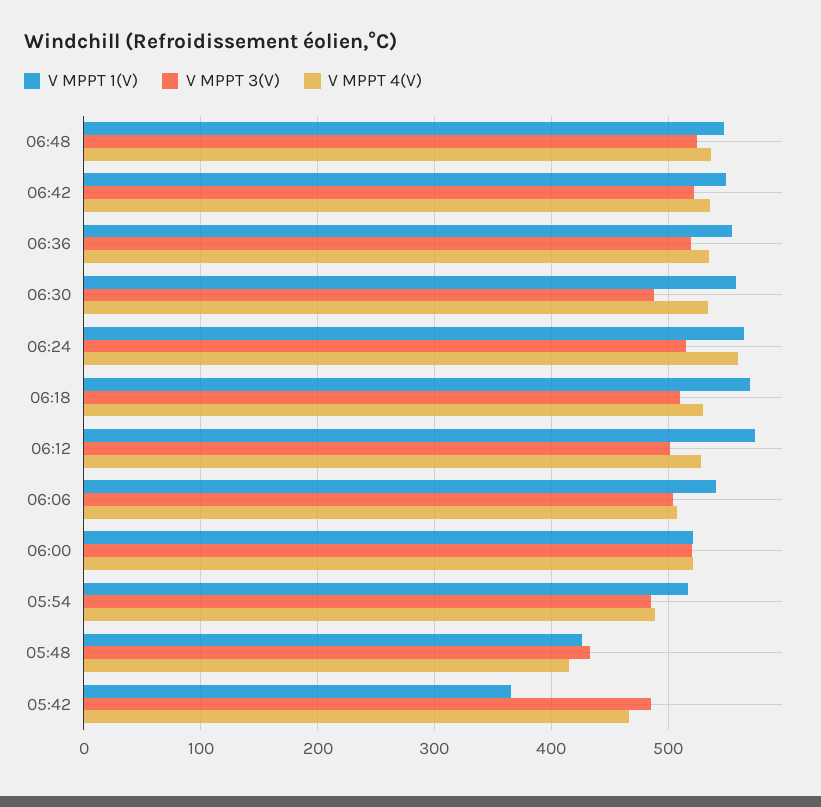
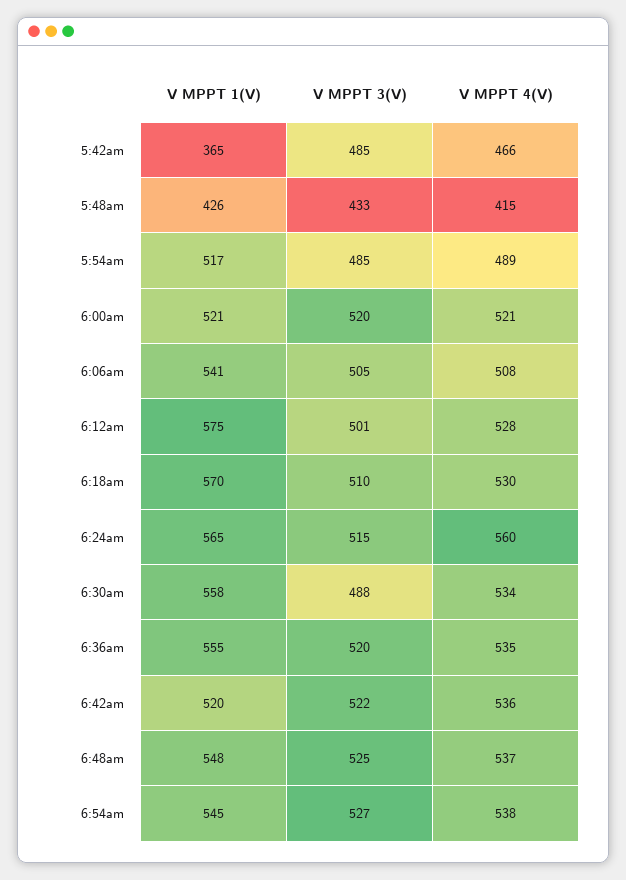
V MPPT 1(V), 06:42: 550 -> 520
V MPPT 1(V), 6:54am: none -> 545
V MPPT 3(V), 6:54am: none -> 527
V MPPT 4(V), 6:54am: none -> 538

